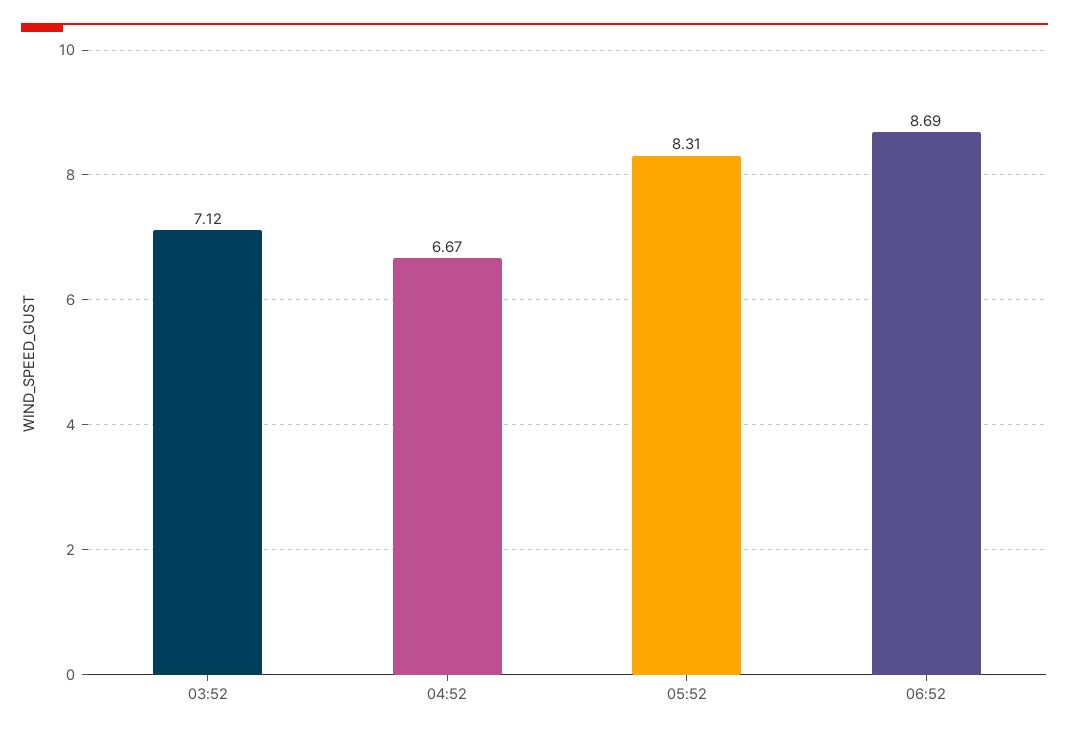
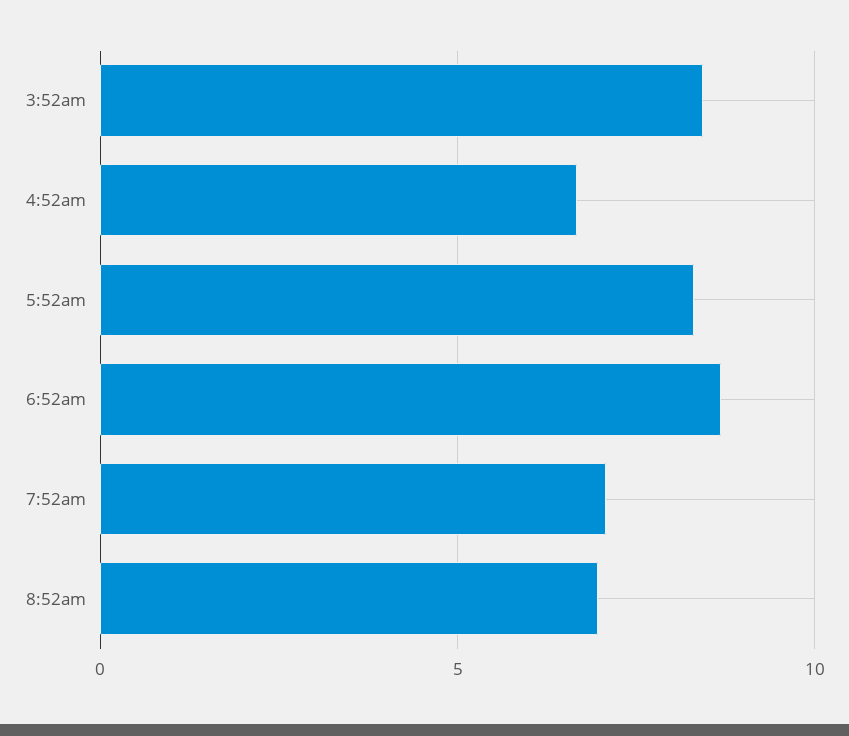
03:52: 7.12 -> 8.5
7:52am: none -> 7
8:52am: none -> 7

